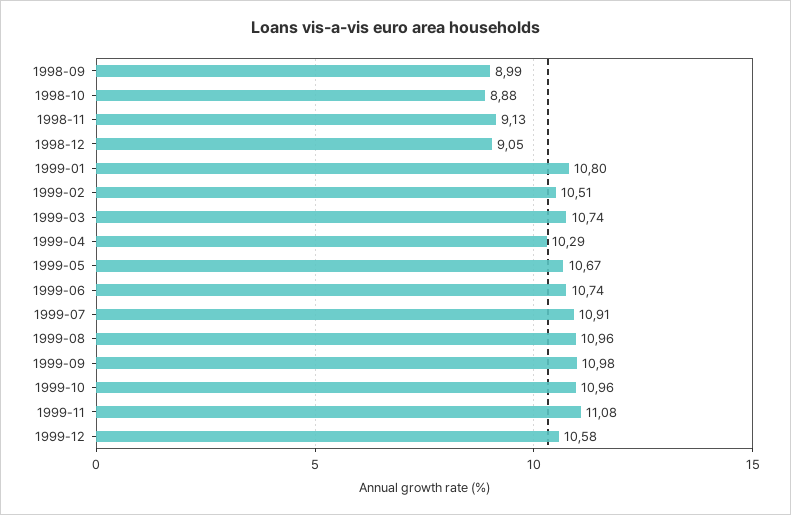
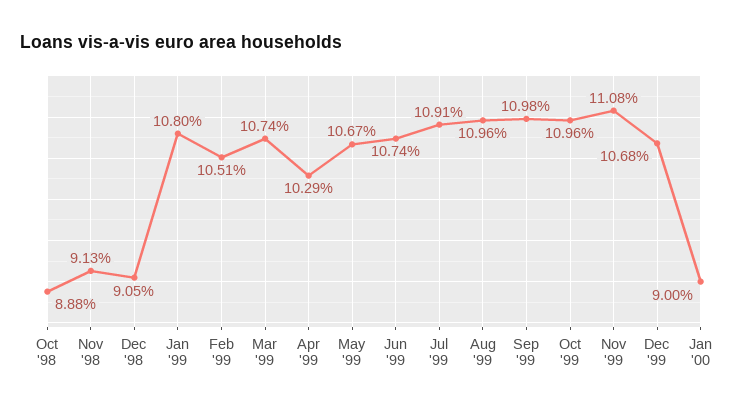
1998-09: 8.99 -> none
1999-12: 10.58 -> 10.68
Jan '00: none -> 9

